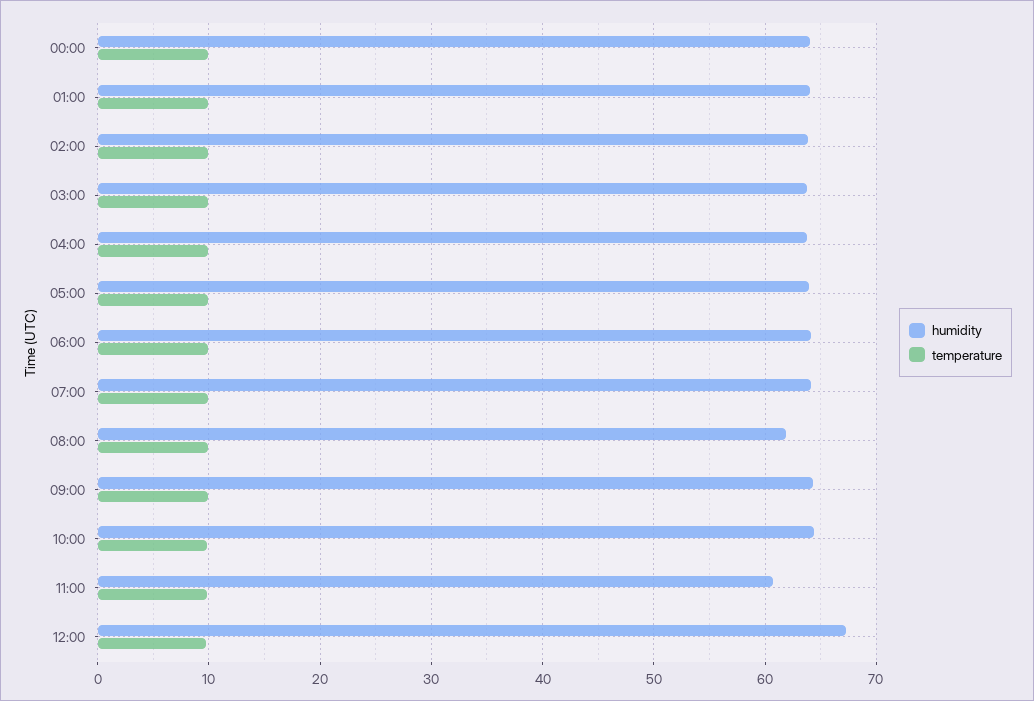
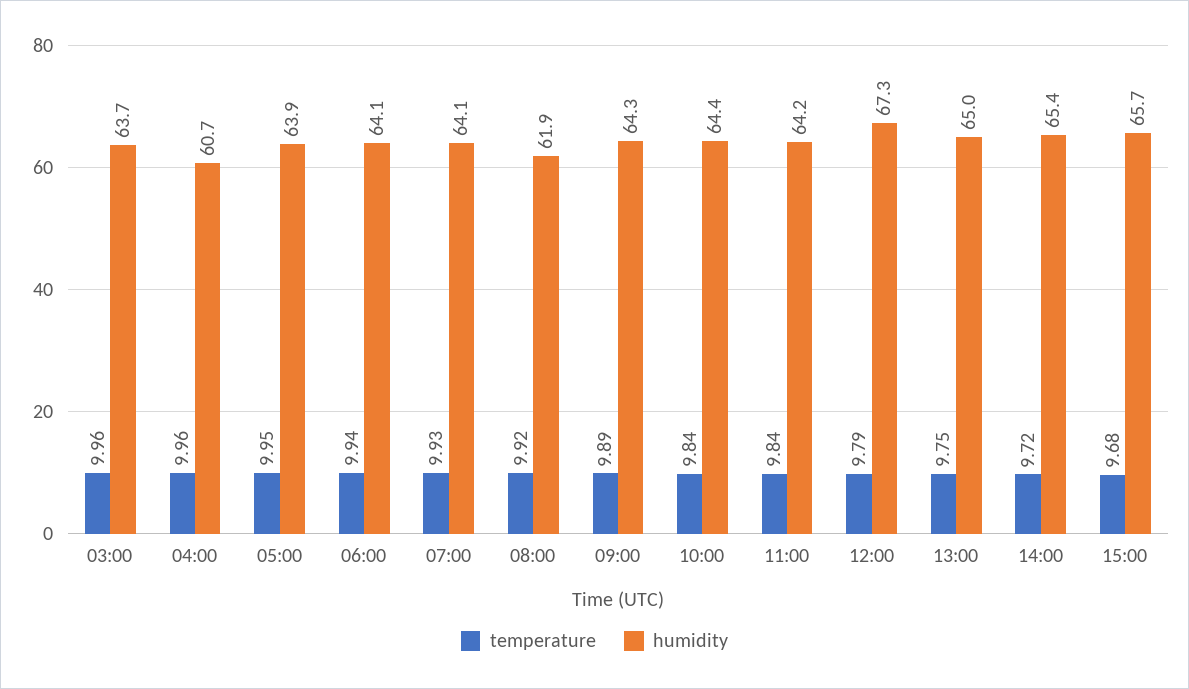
humidity, 00:00: 64 -> none
temperature, 00:00: 10 -> none
humidity, 01:00: 64 -> none
temperature, 01:00: 10 -> none
humidity, 02:00: 64 -> none
temperature, 02:00: 10 -> none
humidity, 04:00: 64 -> 60.7
humidity, 11:00: 61 -> 64.2
temperature, 13:00: none -> 9.75
humidity, 13:00: none -> 65
temperature, 14:00: none -> 9.72
humidity, 14:00: none -> 65.4
temperature, 15:00: none -> 9.68
humidity, 15:00: none -> 65.7

